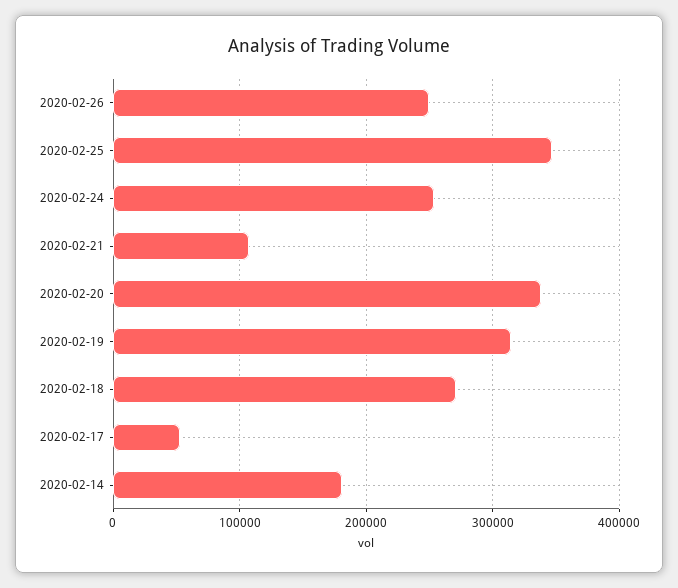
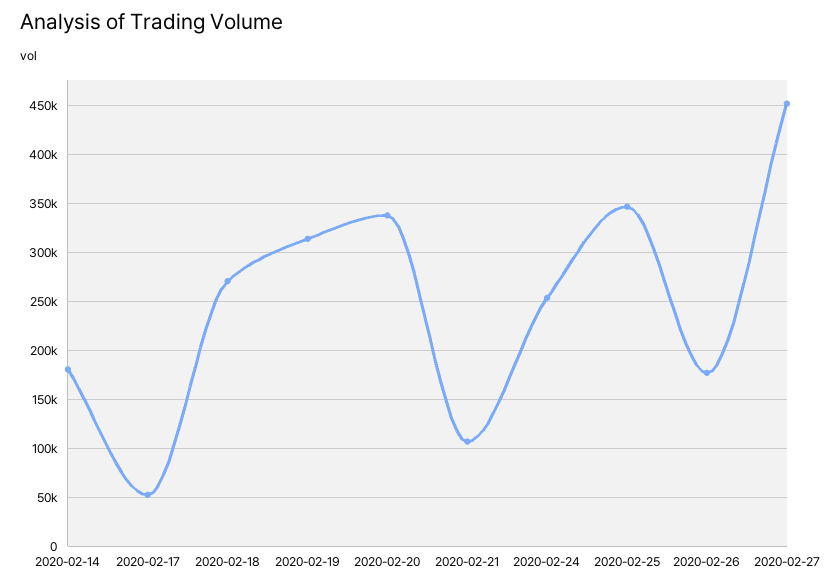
2020-02-26: 250000 -> 180000
2020-02-27: none -> 450000

